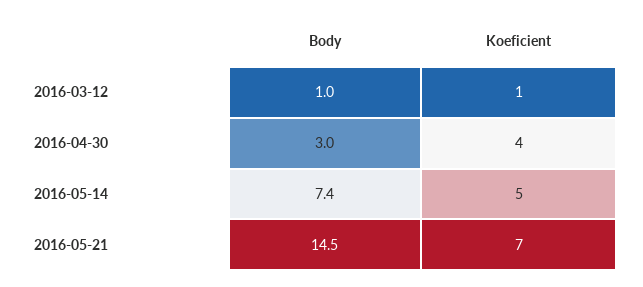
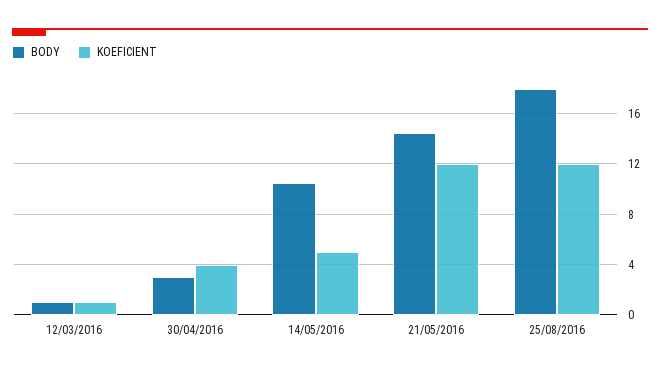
Body, 2016-05-14: 7.4 -> 10.5
Koeficient, 2016-05-21: 7 -> 12
Body, 25/08/2016: none -> 18
Koeficient, 25/08/2016: none -> 12

